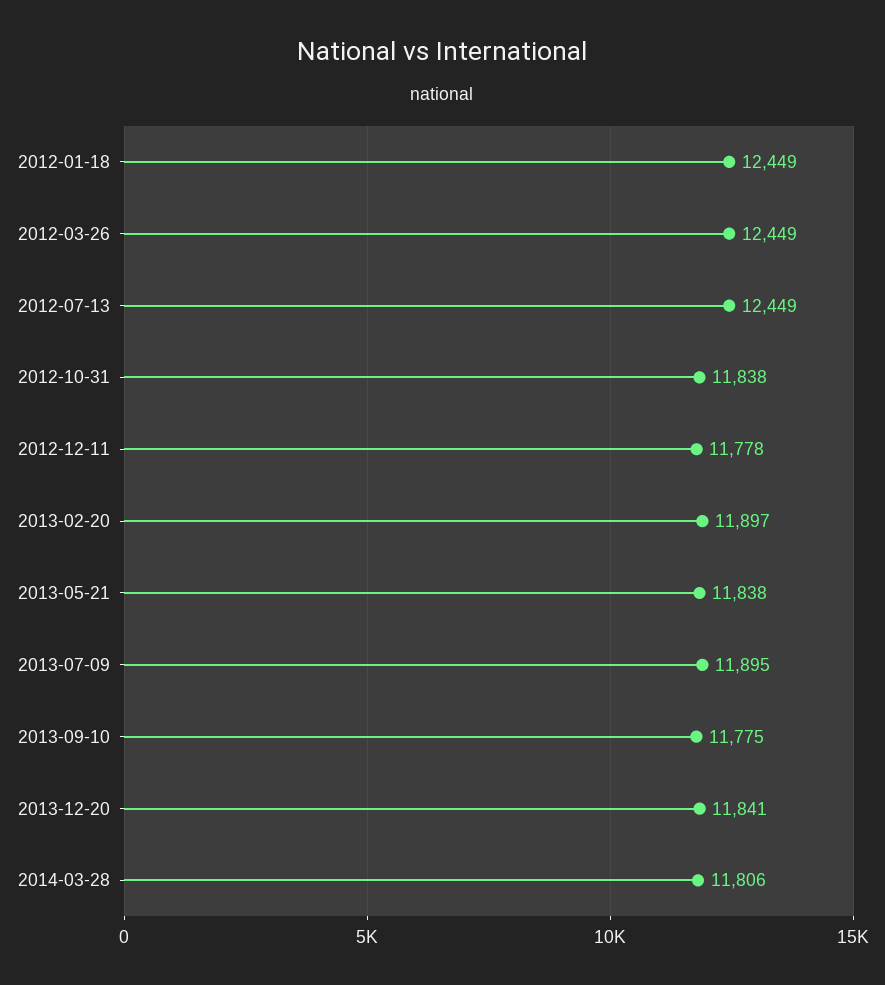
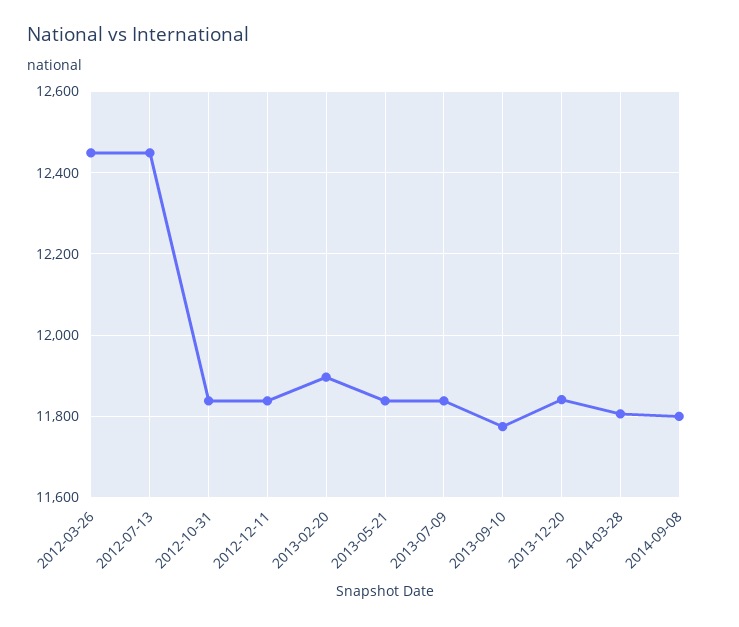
2012-01-18: 12449 -> none
2012-12-11: 11778 -> 11840
2013-07-09: 11895 -> 11840
2014-09-08: none -> 11800

